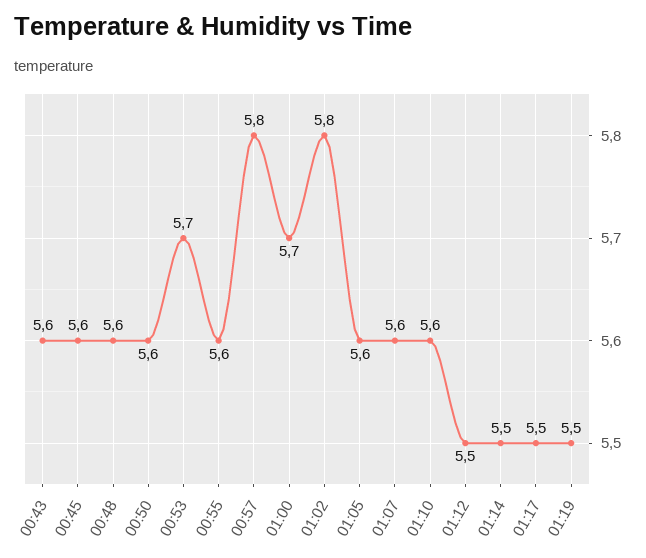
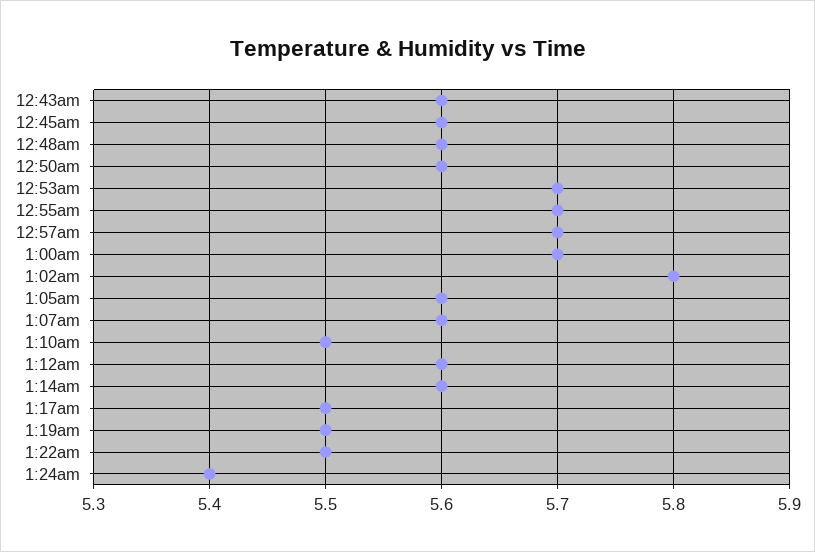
00:55: 5.6 -> 5.7
00:57: 5.8 -> 5.7
01:10: 5.6 -> 5.5
01:12: 5.5 -> 5.6
01:14: 5.5 -> 5.6
1:22am: none -> 5.5
1:24am: none -> 5.4

